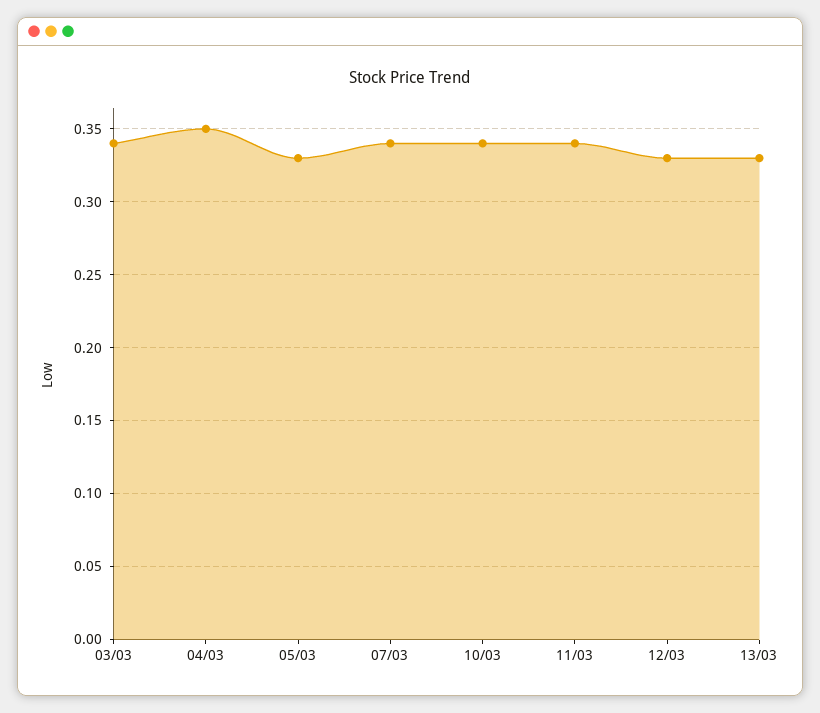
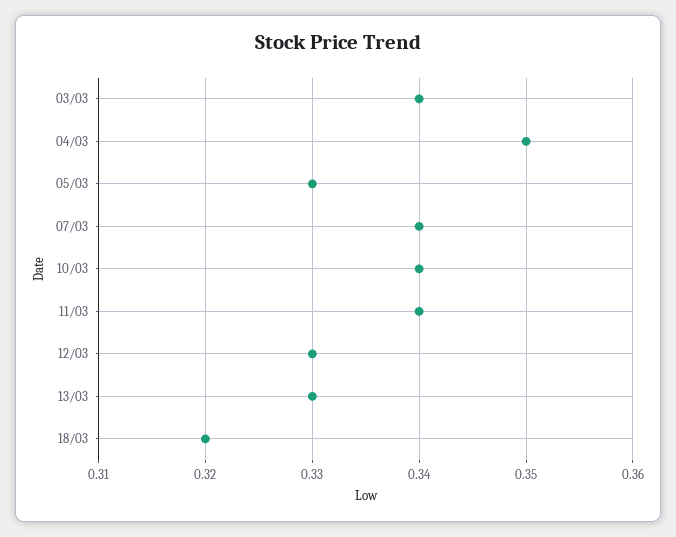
18/03: none -> 0.32

